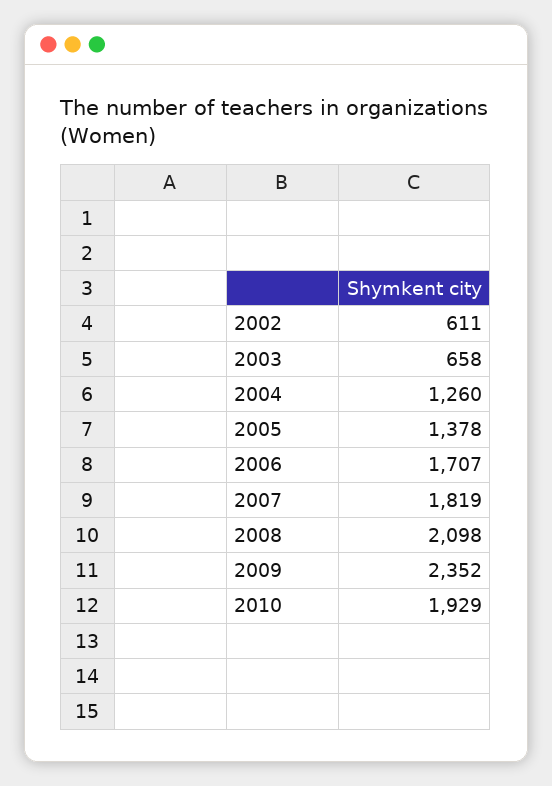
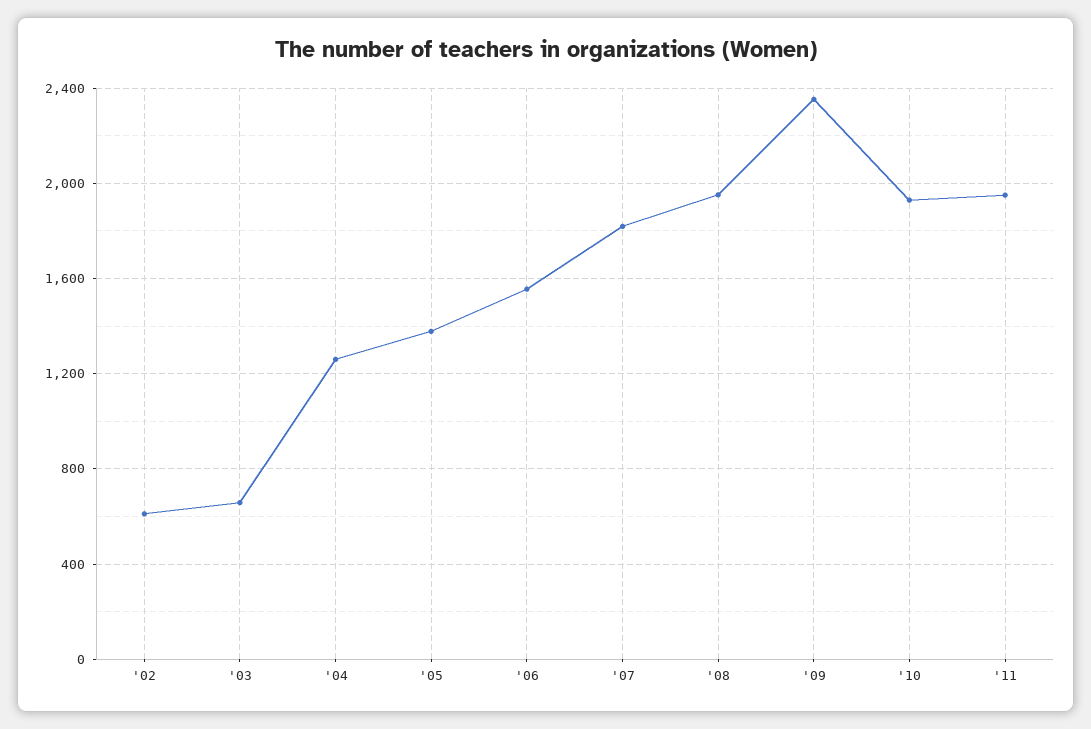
2006: 1707 -> 1550
2008: 2098 -> 1950
'11: none -> 1950

